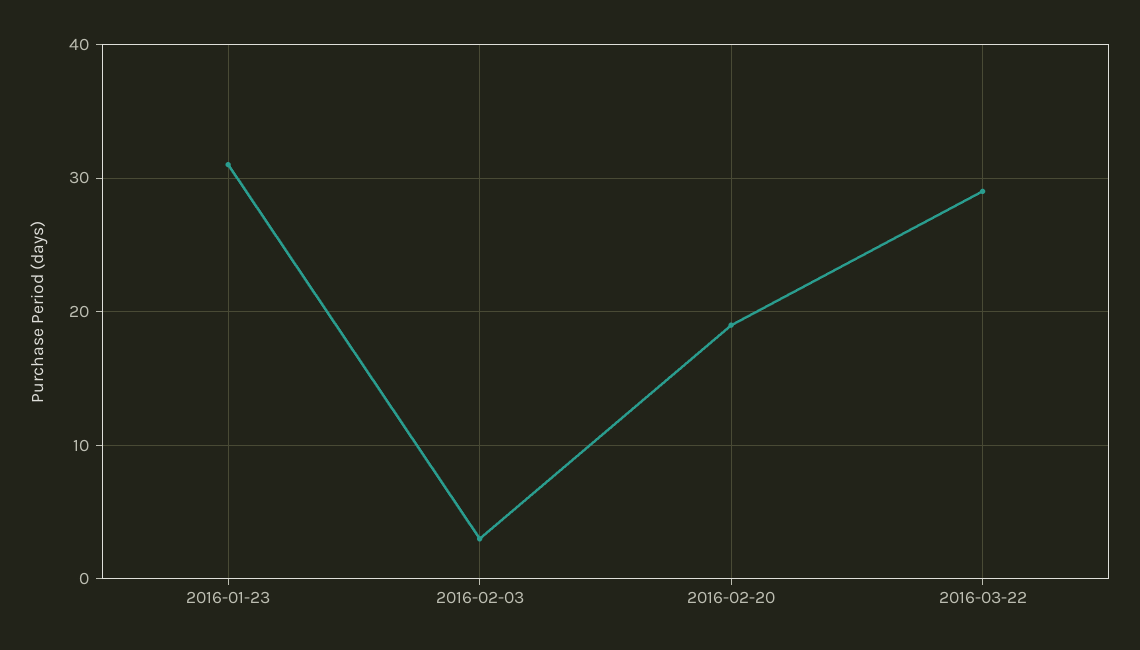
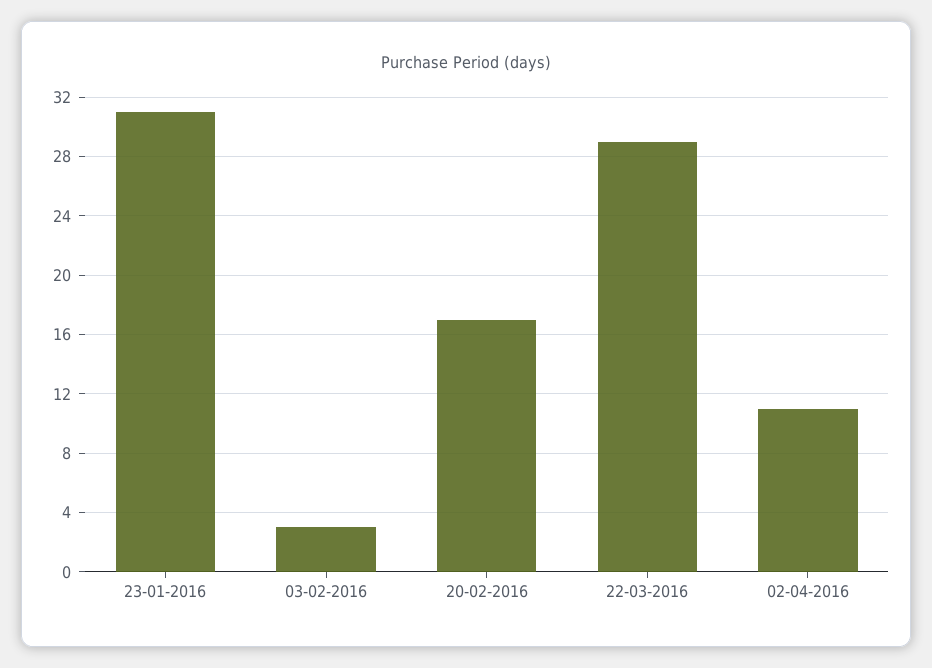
2016-02-20: 19 -> 17
02-04-2016: none -> 11

